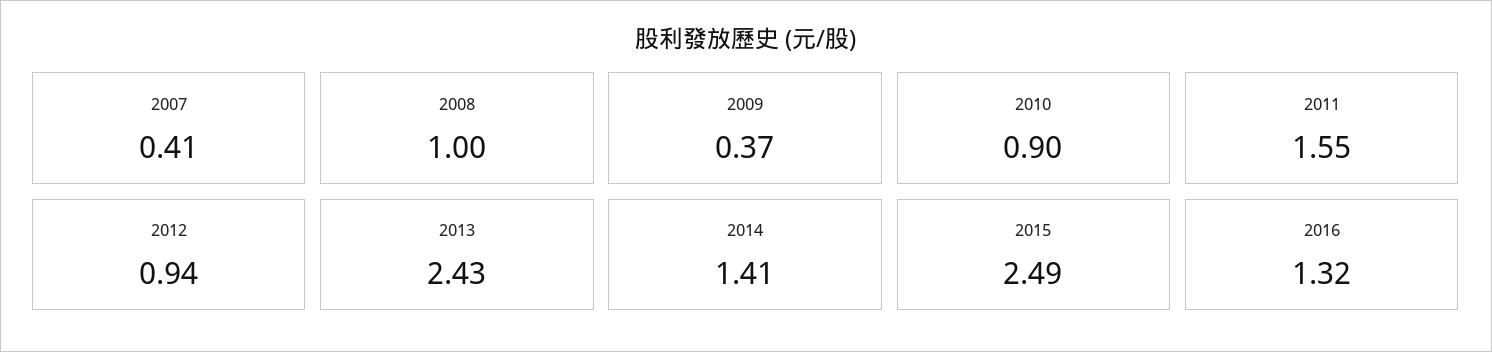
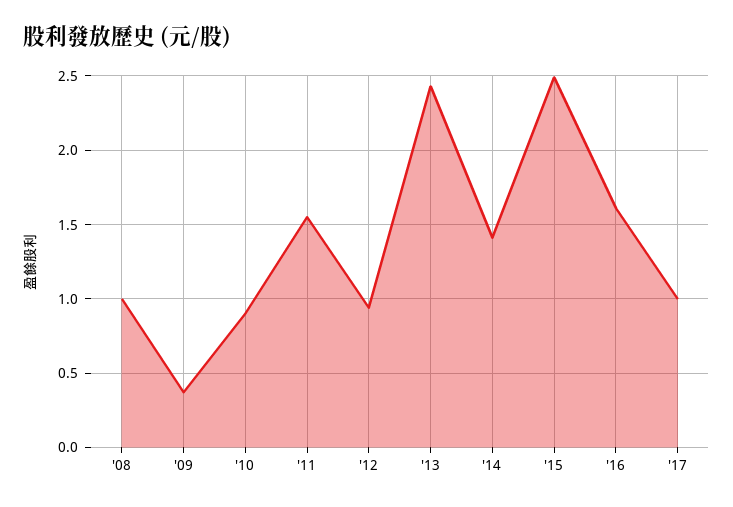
2007: 0.41 -> none
2016: 1.32 -> 1.6
'17: none -> 1

